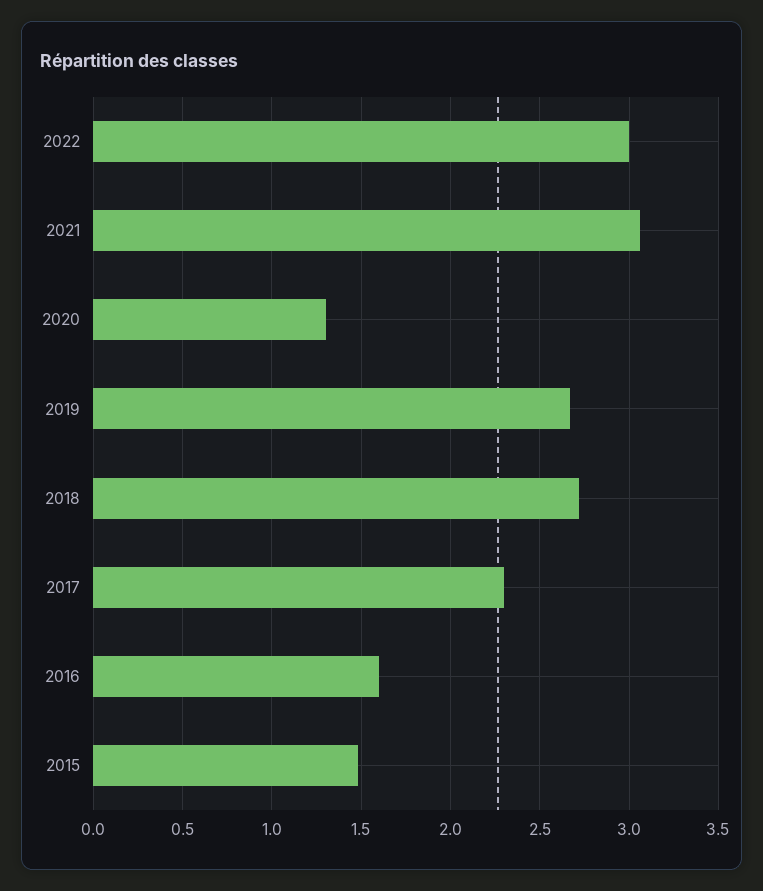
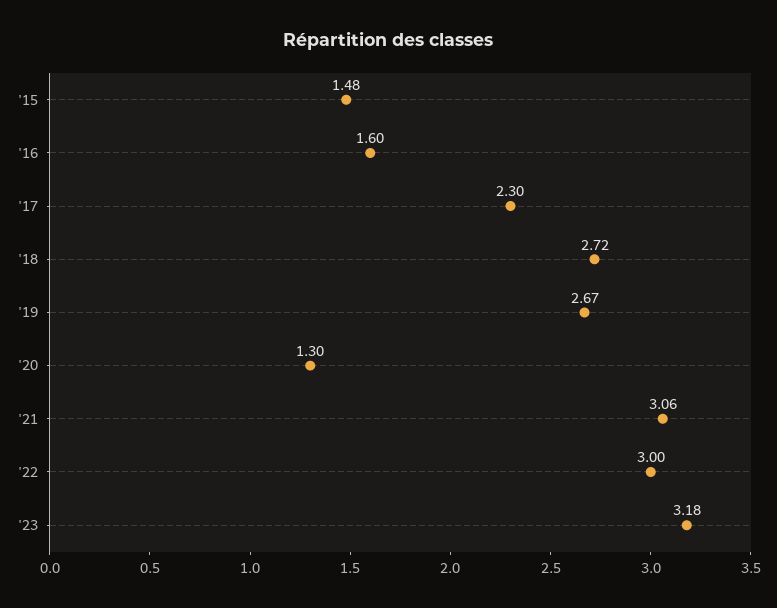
'23: none -> 3.18

